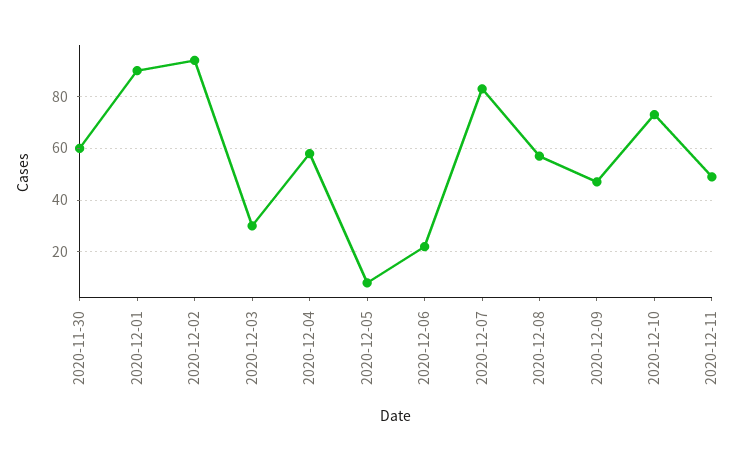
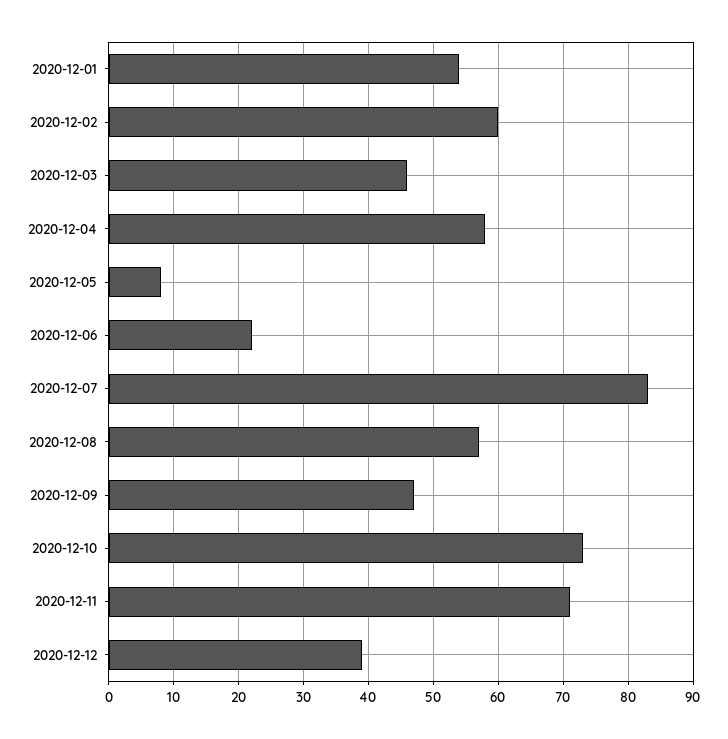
2020-11-30: 60 -> none
2020-12-01: 90 -> 54
2020-12-02: 95 -> 60
2020-12-03: 30 -> 46
2020-12-11: 50 -> 71
2020-12-12: none -> 39

